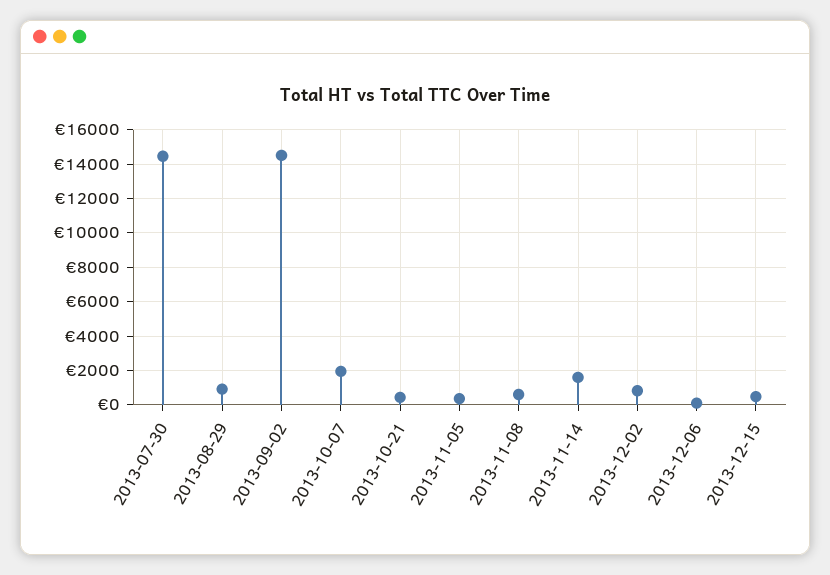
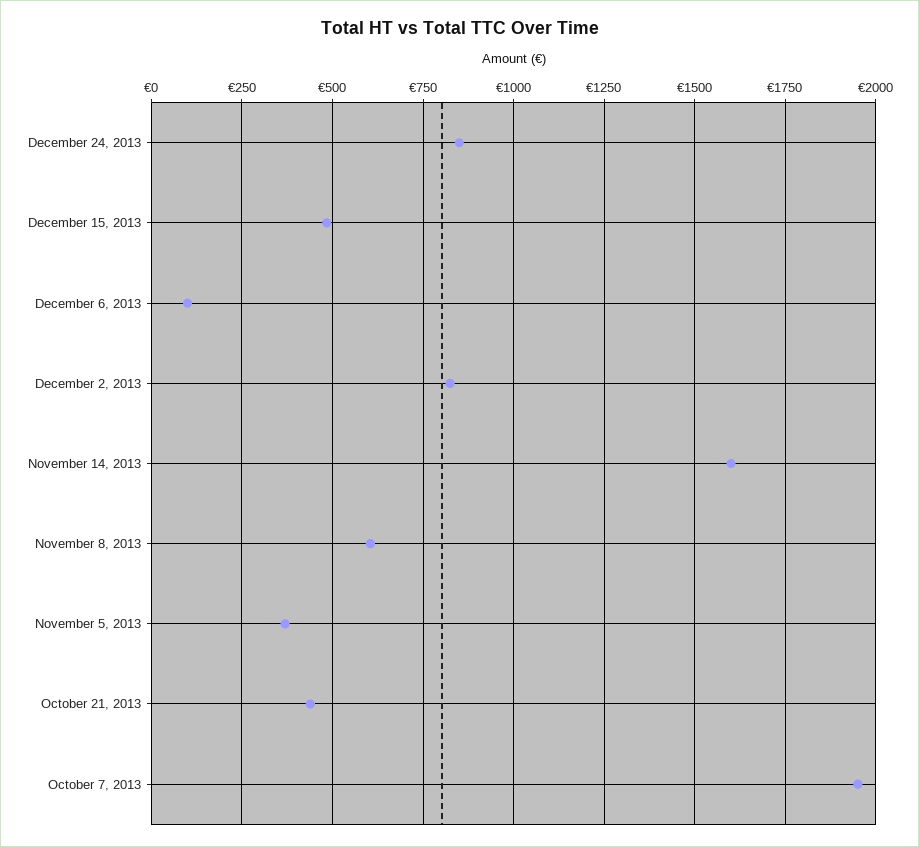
2013-07-30: 14500 -> none
2013-08-29: 1000 -> none
2013-09-02: 14500 -> none
December 24, 2013: none -> 850

